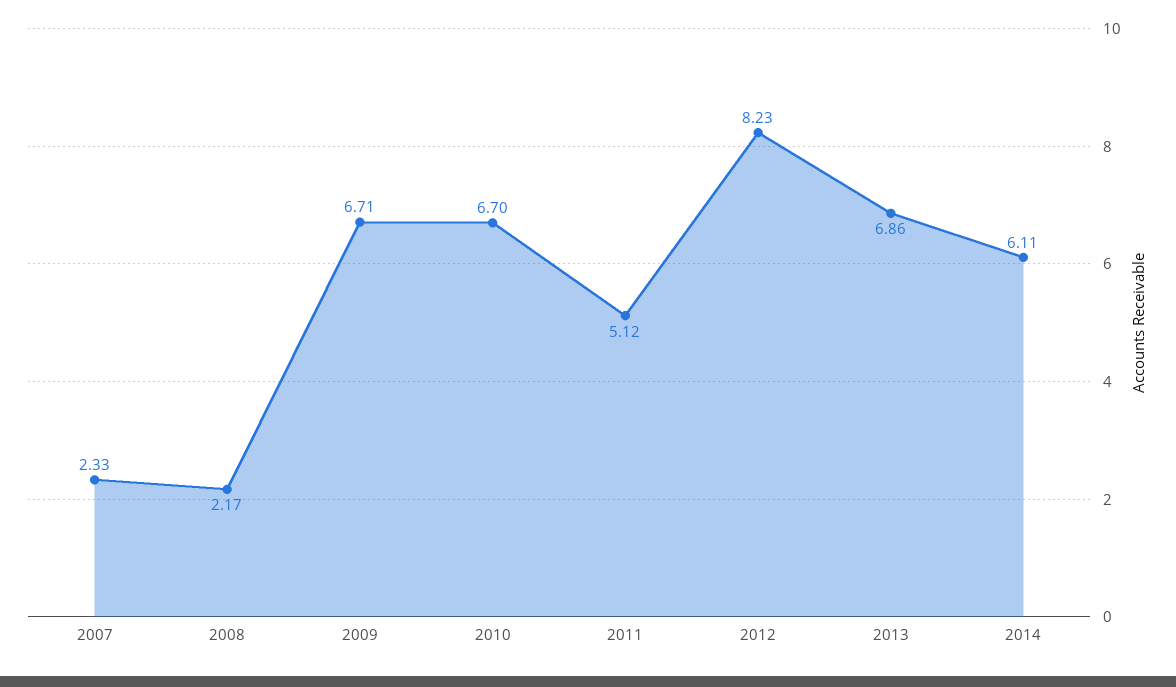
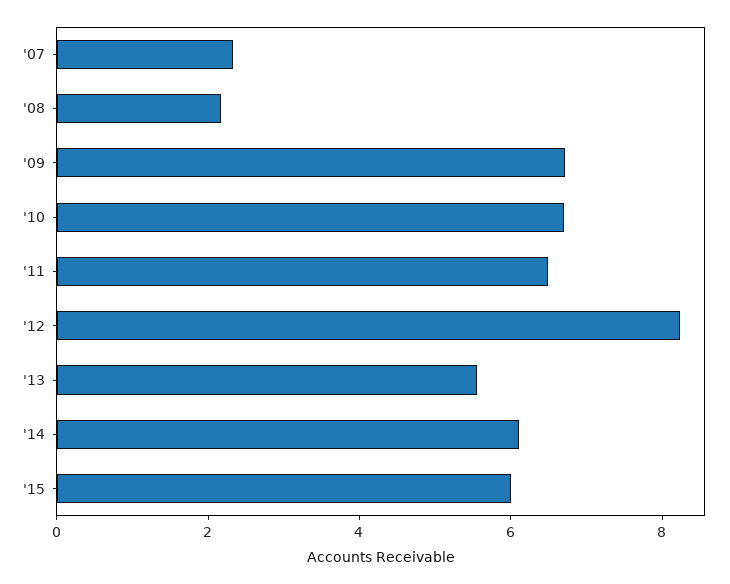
2011: 5.12 -> 6.5
2013: 6.86 -> 5.5
'15: none -> 6

